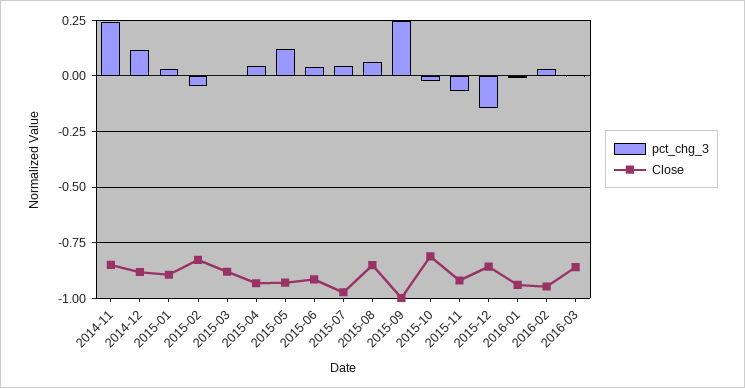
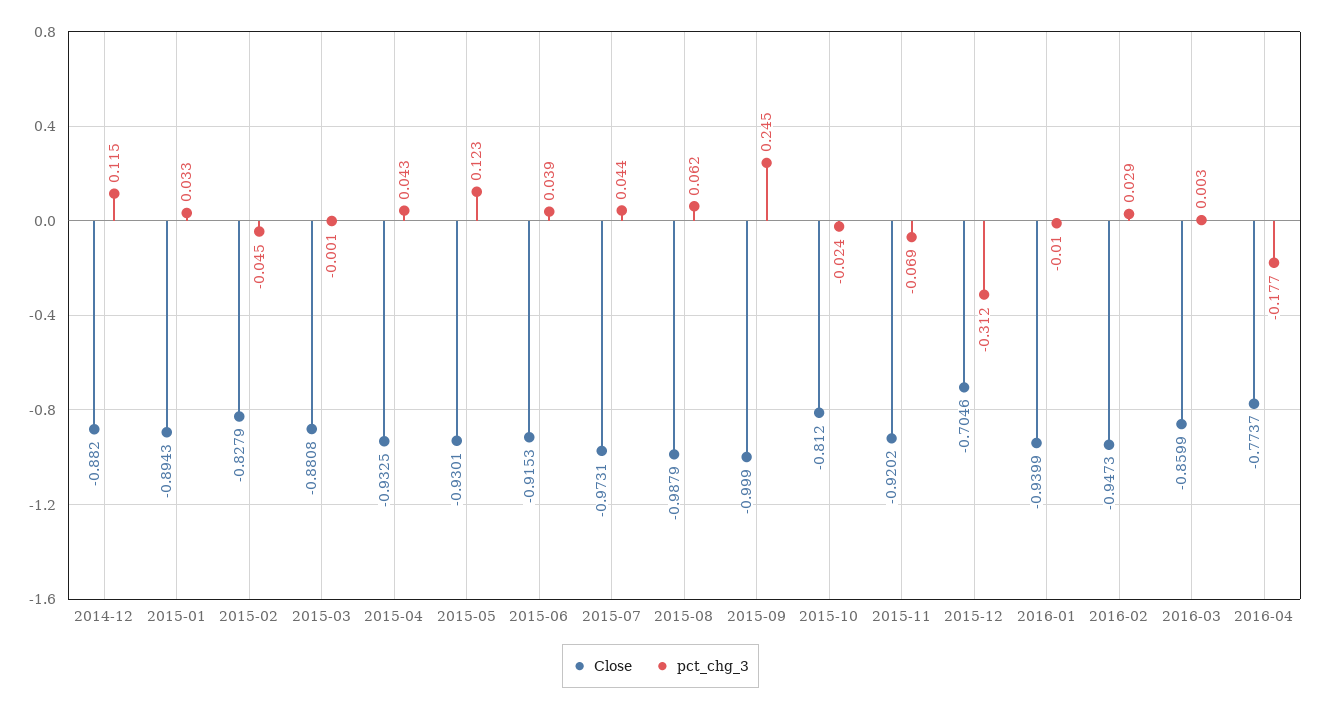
pct_chg_3, 2014-11: 0.25 -> none
Close, 2014-11: -0.85 -> none
Close, 2015-08: -0.85 -> -0.9879
pct_chg_3, 2015-12: -0.15 -> -0.312
Close, 2015-12: -0.85 -> -0.7046
Close, 2016-04: none -> -0.7737
pct_chg_3, 2016-04: none -> -0.177

